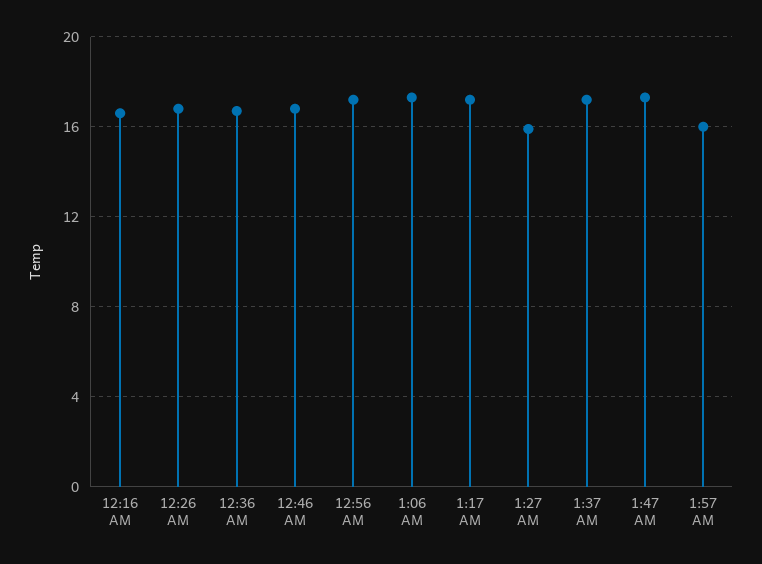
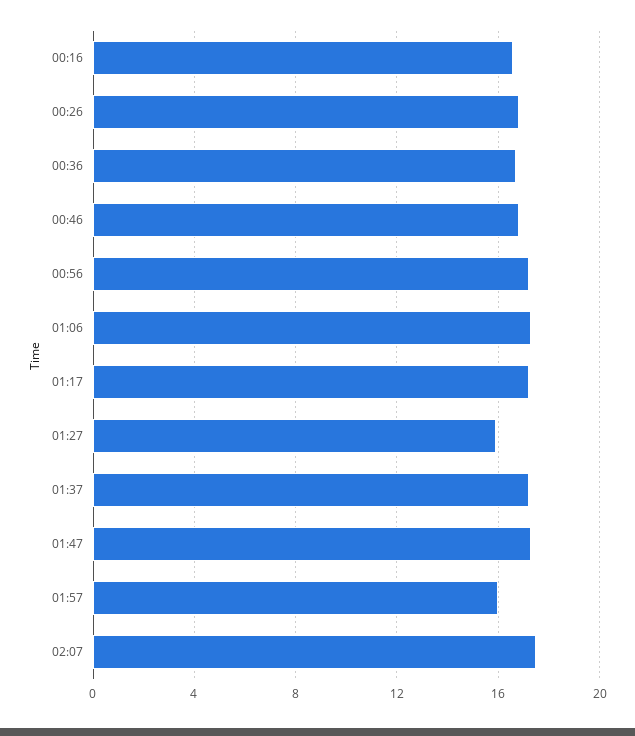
02:07: none -> 17.5

